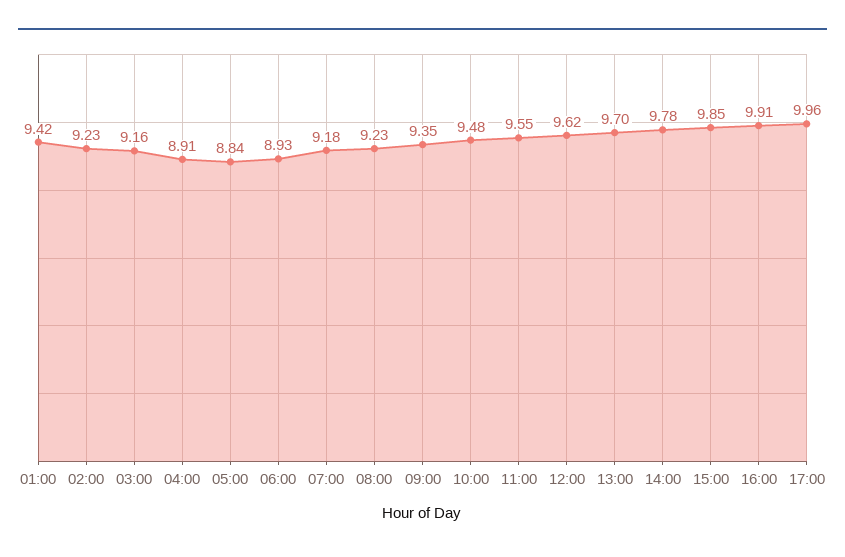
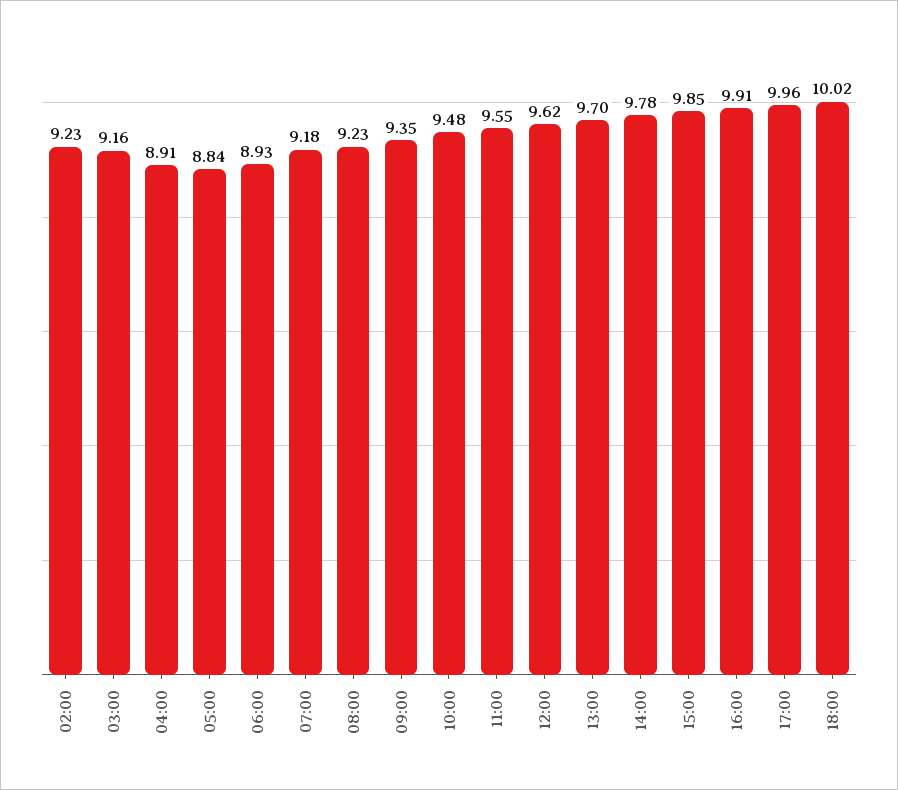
01:00: 9.42 -> none
18:00: none -> 10.02

